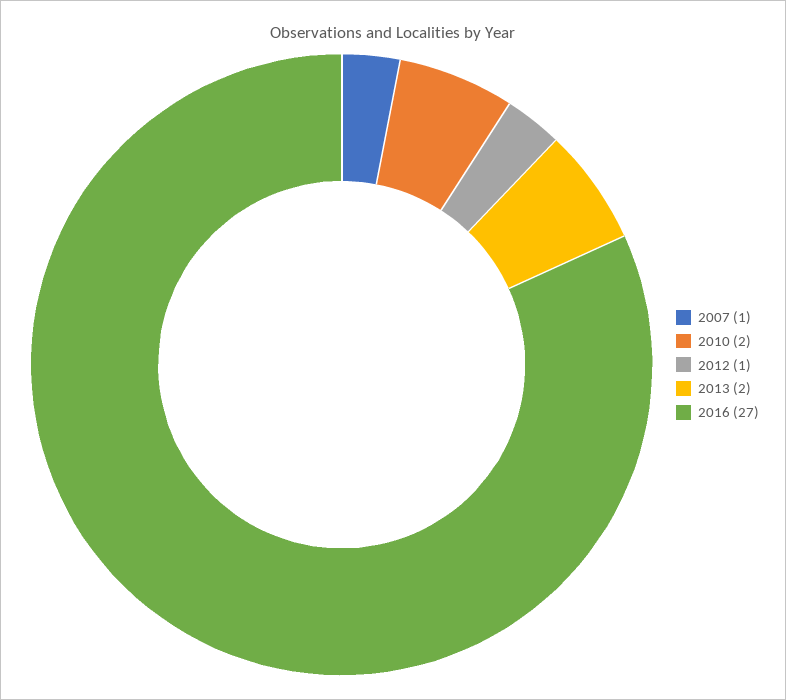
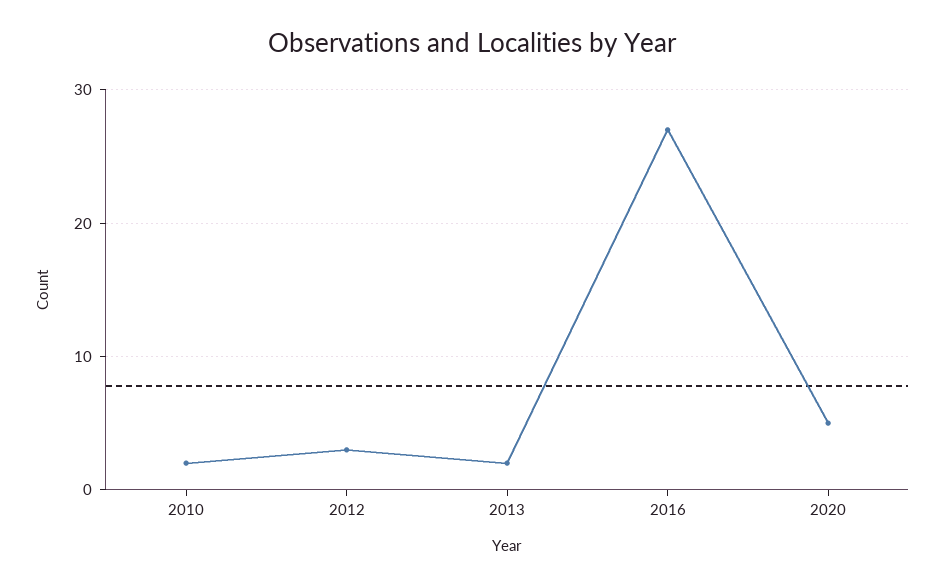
2007: 1 -> none
2012: 1 -> 3
2020: none -> 5

